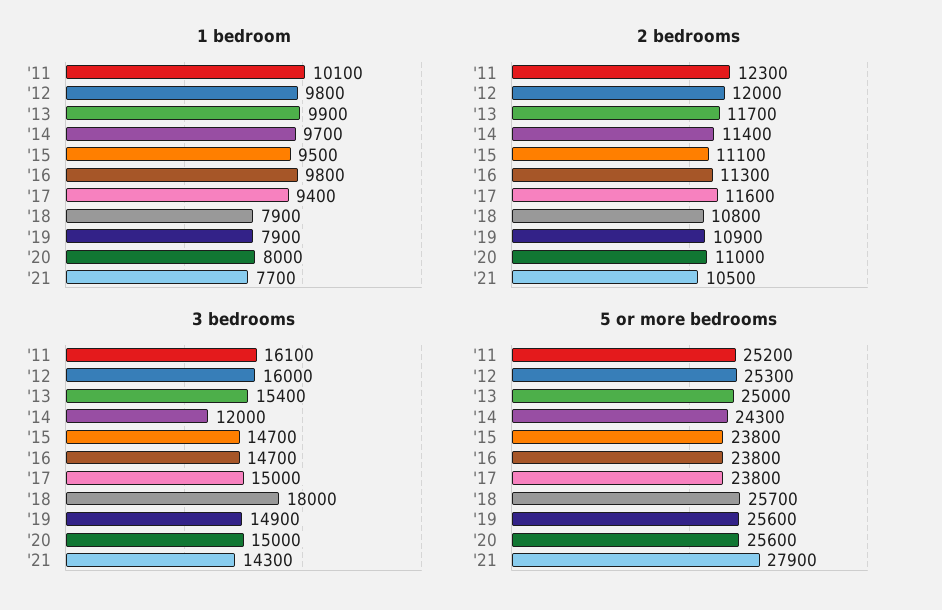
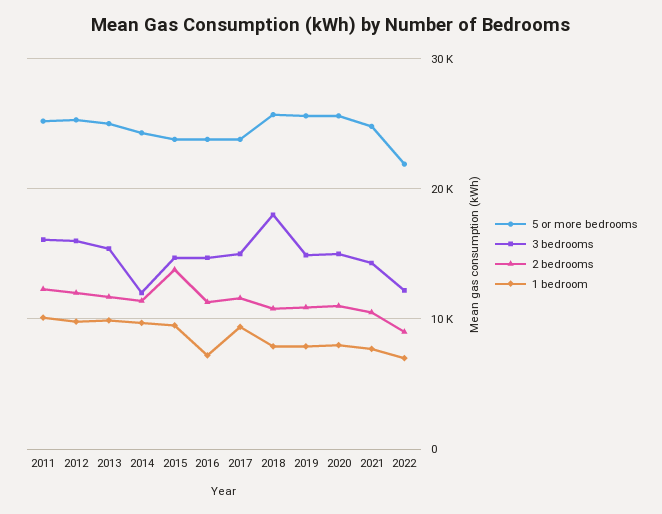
1 bedroom, '16: 9800 -> 7000
2 bedrooms, '15: 11100 -> 14000
5 or more bedrooms, '21: 27900 -> 25000
5 or more bedrooms, 2022: none -> 22000
3 bedrooms, 2022: none -> 12000
2 bedrooms, 2022: none -> 9000
1 bedroom, 2022: none -> 7000

